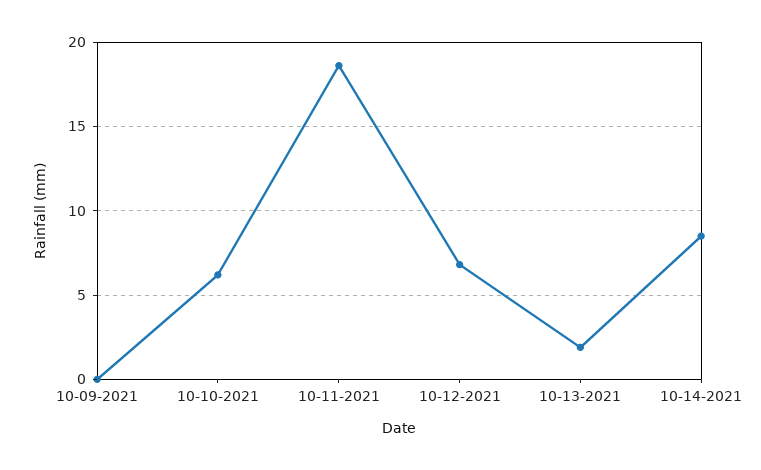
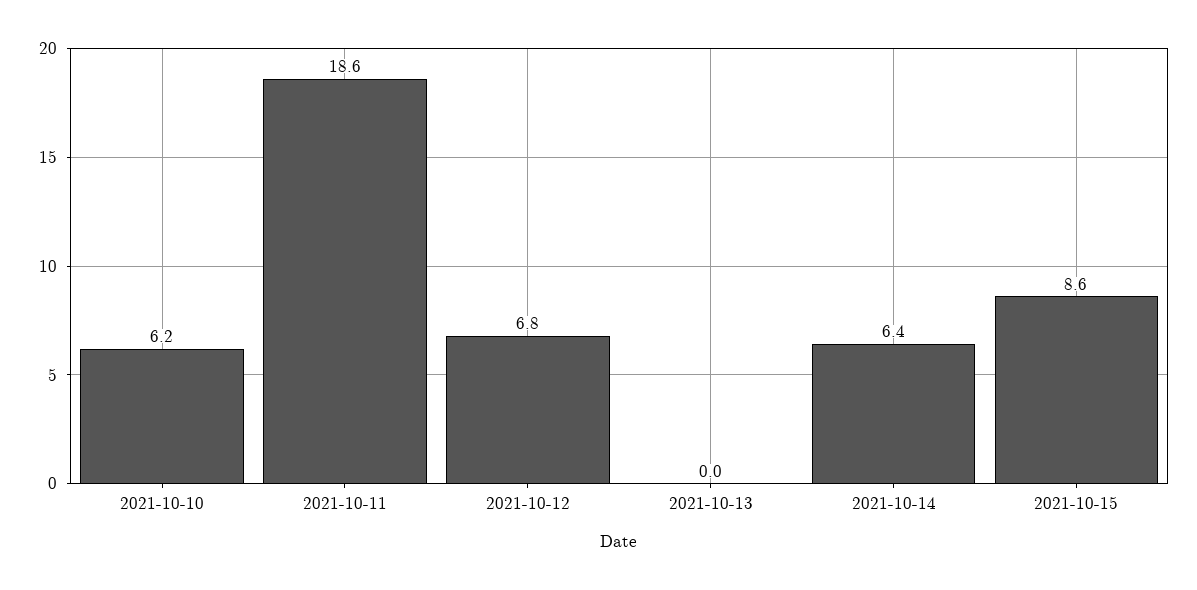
10-09-2021: 0 -> none
10-13-2021: 2 -> 0
10-14-2021: 8.5 -> 6.4
2021-10-15: none -> 8.6

